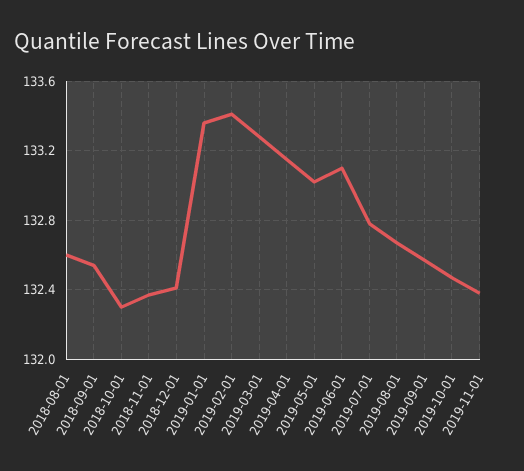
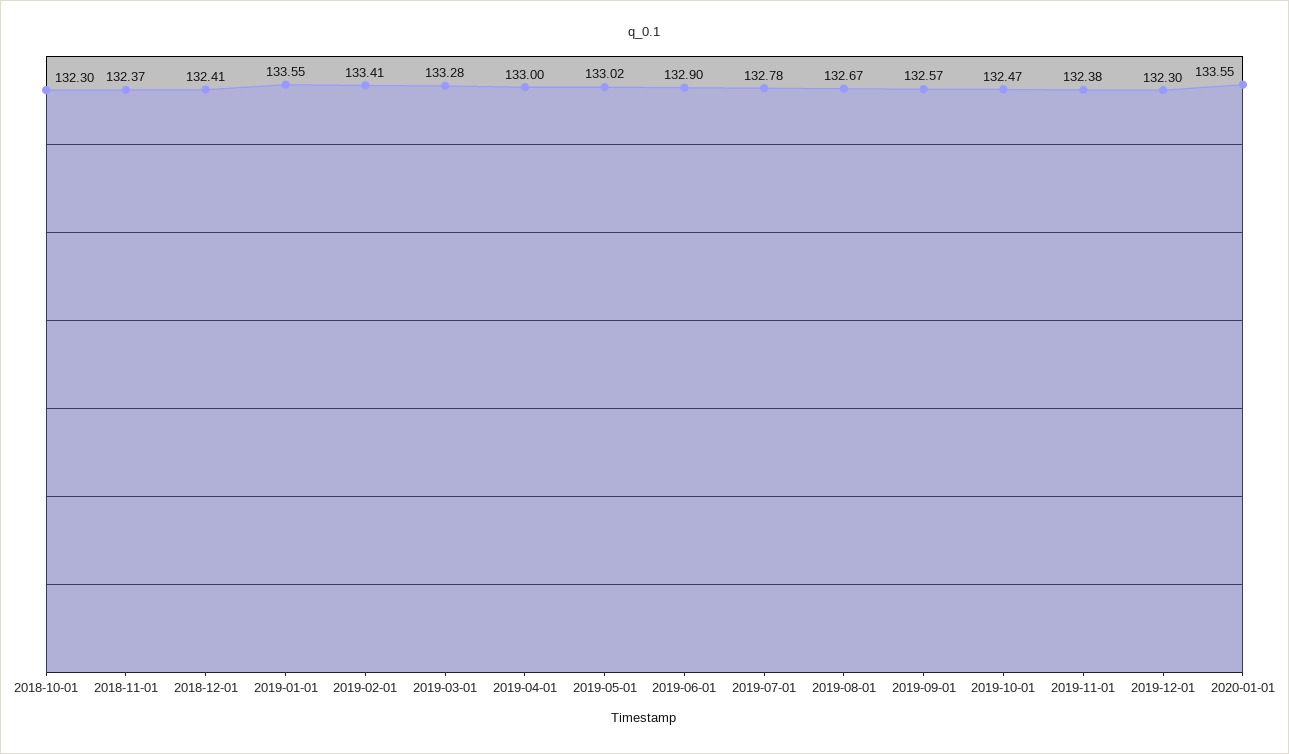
2018-08-01: 132.6 -> none
2018-09-01: 132.55 -> none
2019-01-01: 133.35 -> 133.55
2019-04-01: 133.15 -> 133
2019-06-01: 133.1 -> 132.9
2019-12-01: none -> 132.3
2020-01-01: none -> 133.55

